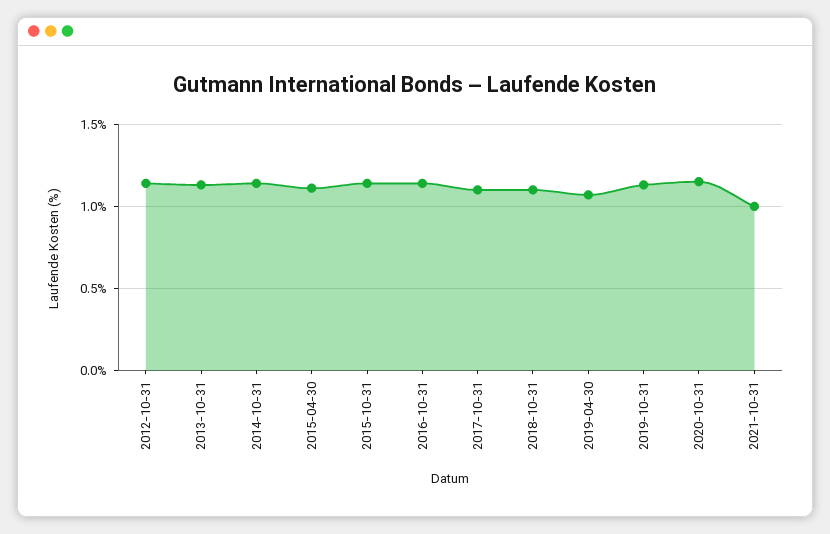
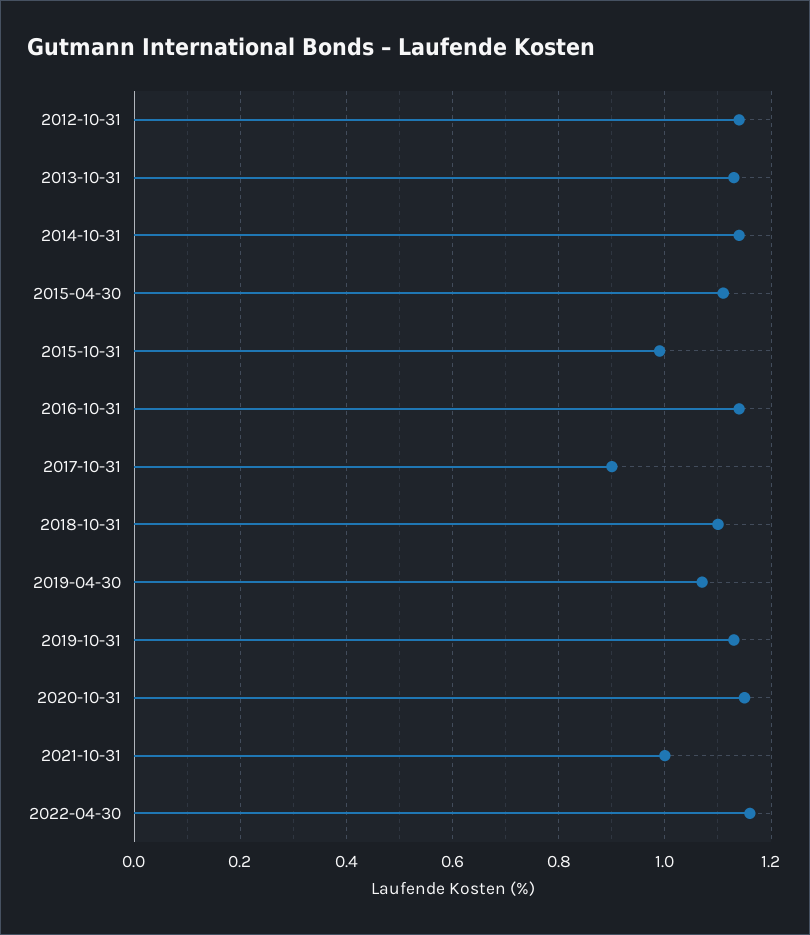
2015-10-31: 1.15 -> 1
2017-10-31: 1.1 -> 0.9
2022-04-30: none -> 1.15

